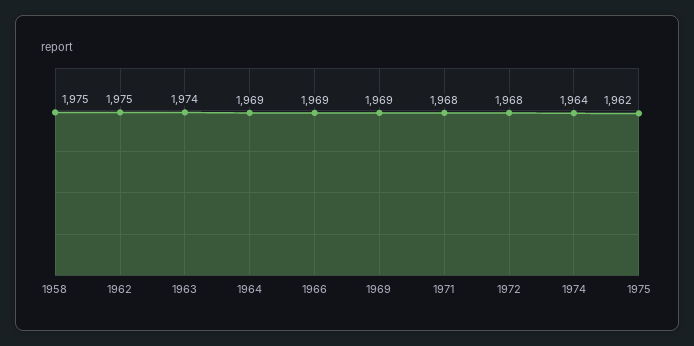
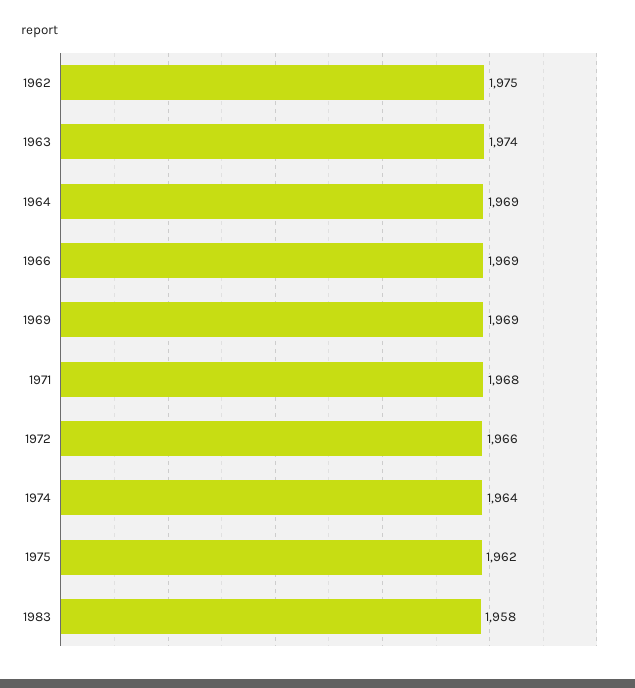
1958: 1975 -> none
1972: 1968 -> 1966
1983: none -> 1958

